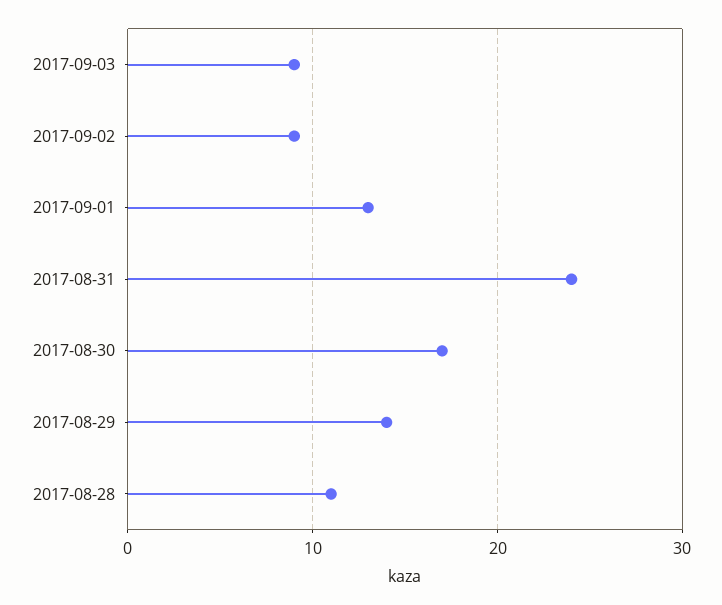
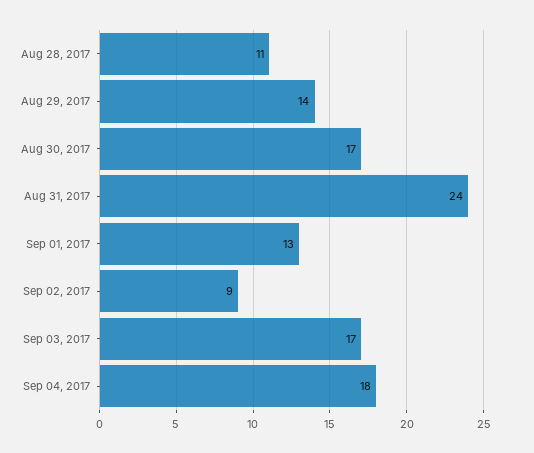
2017-09-03: 9 -> 17
Sep 04, 2017: none -> 18

